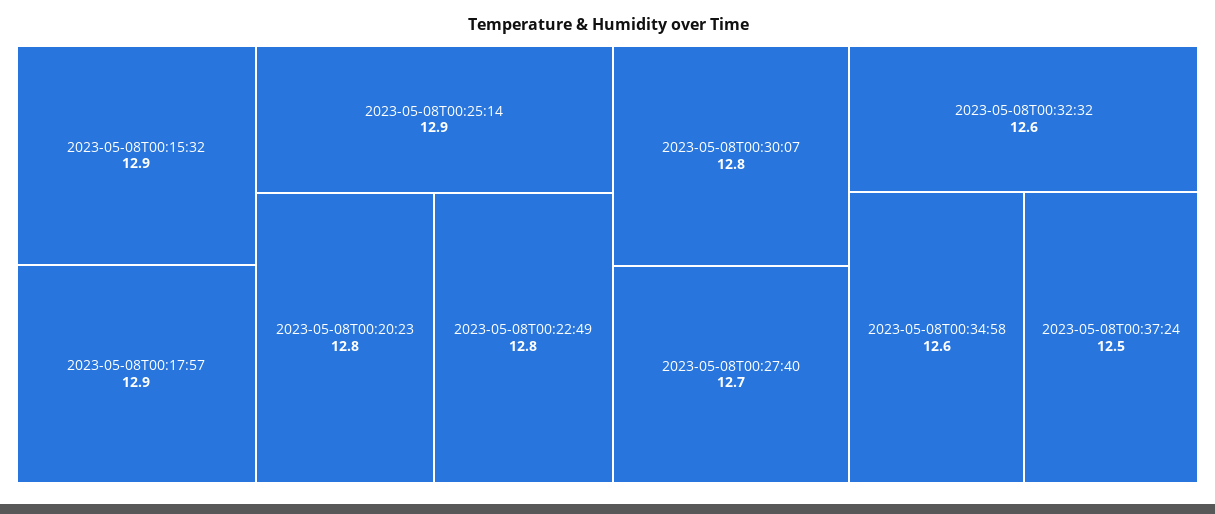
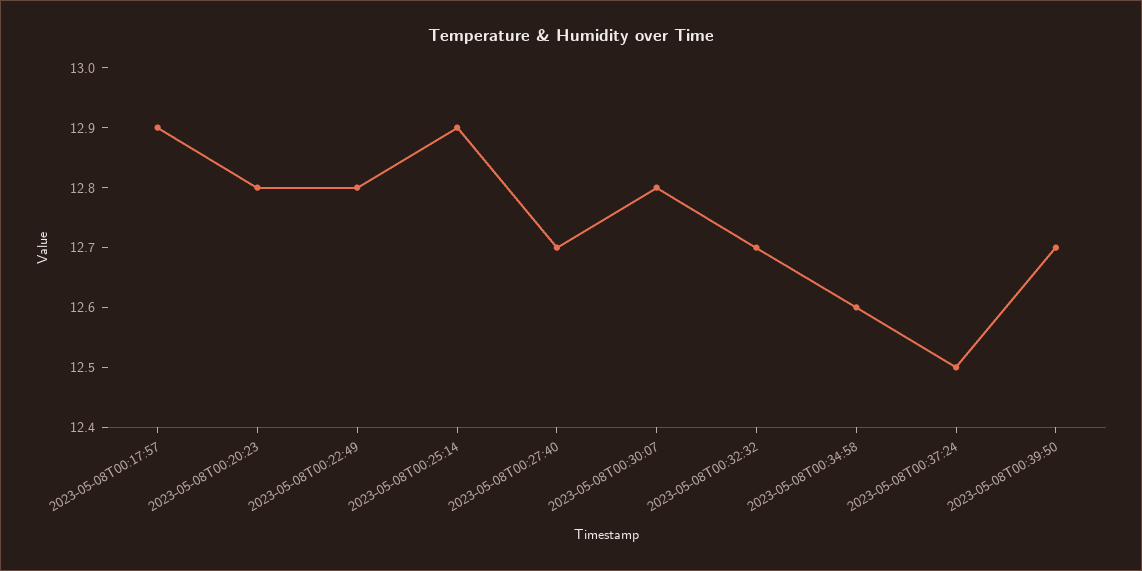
2023-05-08T00:15:32: 12.9 -> none
2023-05-08T00:32:32: 12.6 -> 12.7
2023-05-08T00:39:50: none -> 12.7

